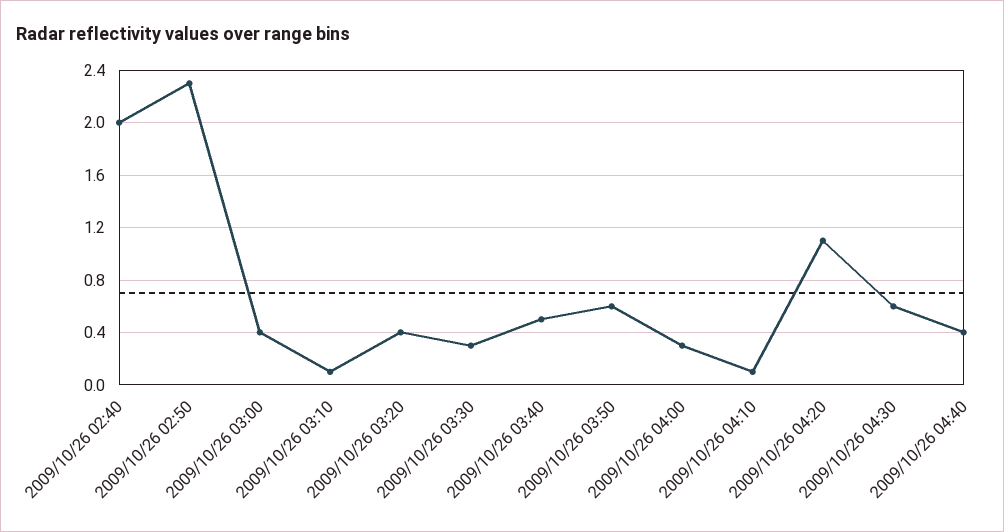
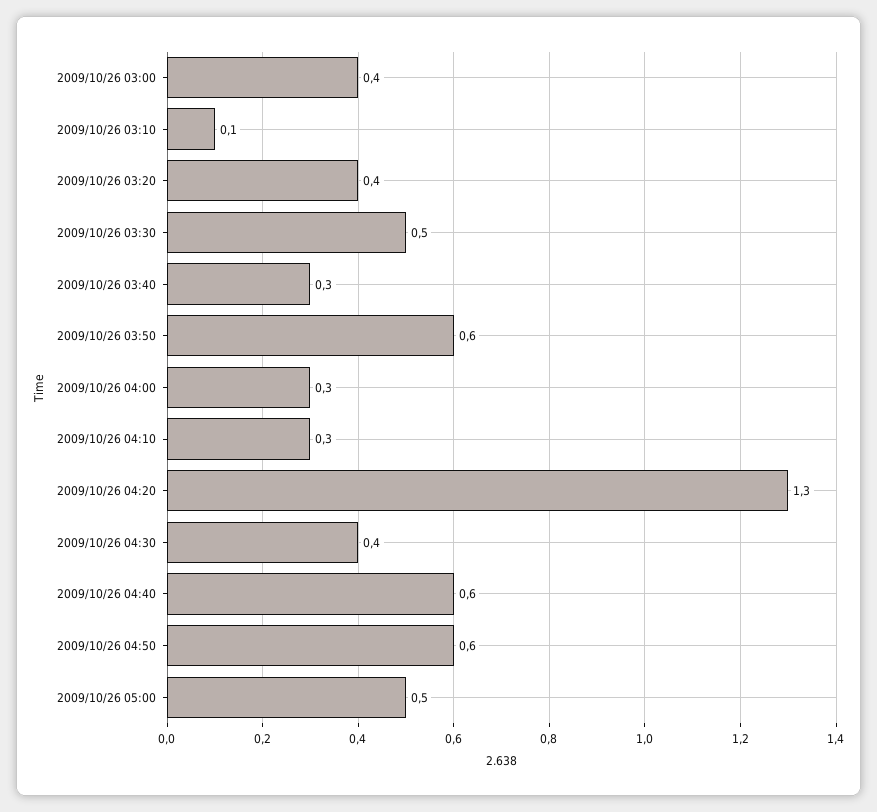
2009/10/26 02:40: 2 -> none
2009/10/26 02:50: 2.3 -> none
2009/10/26 03:30: 0.3 -> 0.5
2009/10/26 03:40: 0.5 -> 0.3
2009/10/26 04:10: 0.1 -> 0.3
2009/10/26 04:20: 1.1 -> 1.3
2009/10/26 04:30: 0.6 -> 0.4
2009/10/26 04:40: 0.4 -> 0.6
2009/10/26 04:50: none -> 0.6
2009/10/26 05:00: none -> 0.5

